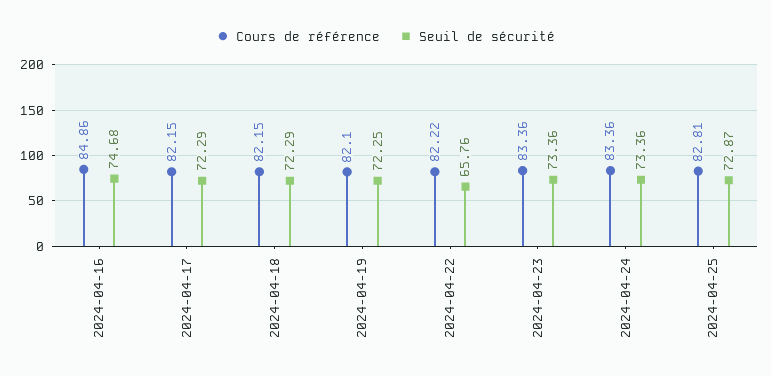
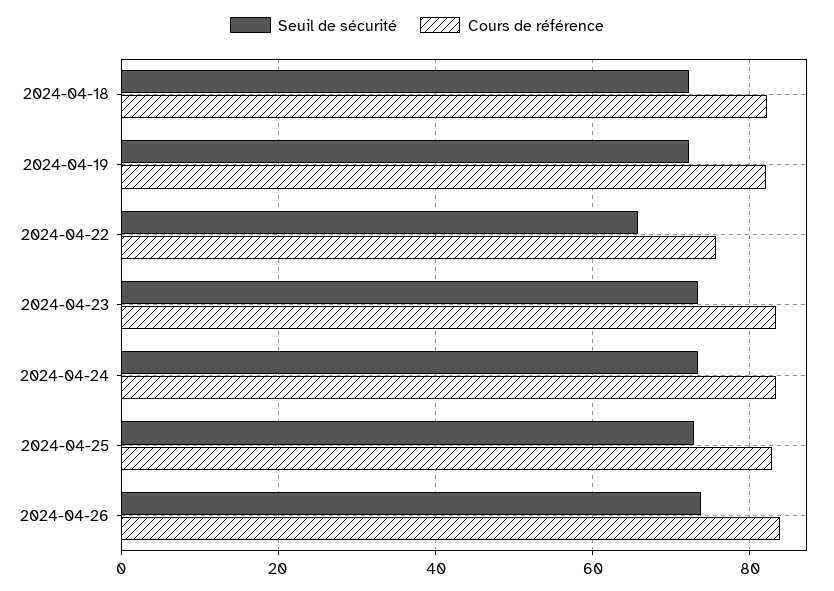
Cours de référence, 2024-04-16: 84.86 -> none
Seuil de sécurité, 2024-04-16: 74.68 -> none
Cours de référence, 2024-04-17: 82.15 -> none
Seuil de sécurité, 2024-04-17: 72.29 -> none
Cours de référence, 2024-04-22: 82.22 -> 76
Seuil de sécurité, 2024-04-26: none -> 74
Cours de référence, 2024-04-26: none -> 84

